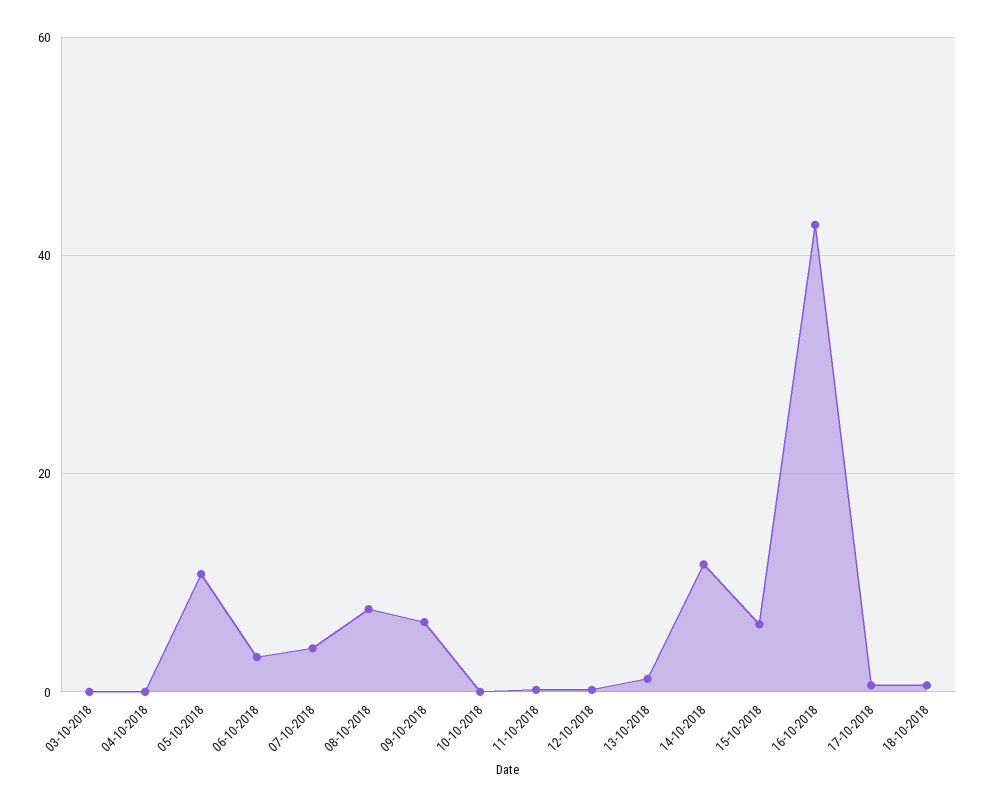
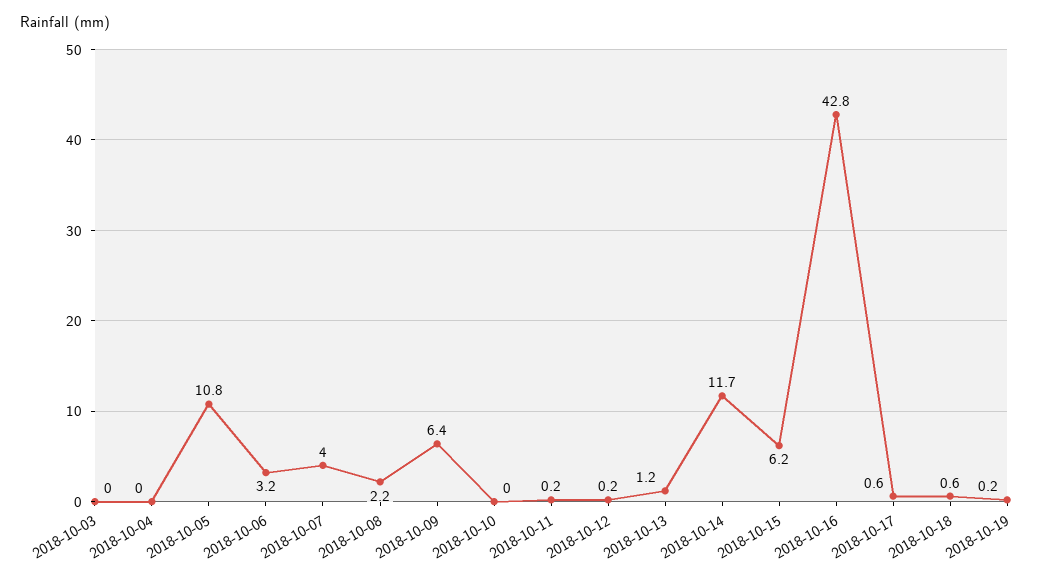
08-10-2018: 8 -> 2.2
2018-10-19: none -> 0.2

